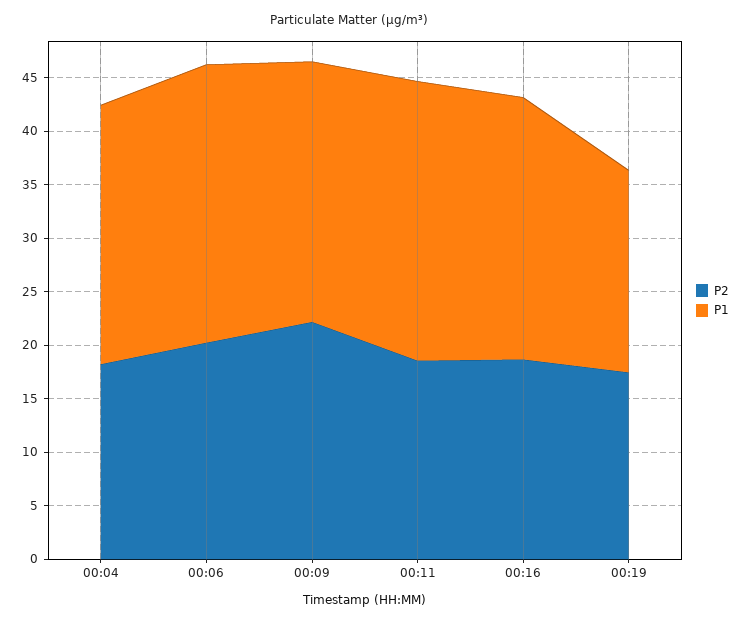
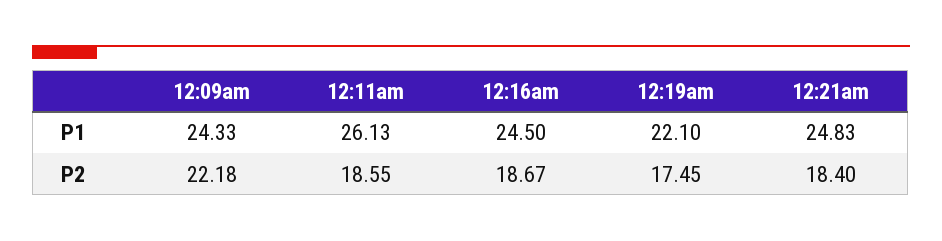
P2, 00:04: 18 -> none
P1, 00:04: 24 -> none
P2, 00:06: 20 -> none
P1, 00:06: 26 -> none
P1, 00:19: 19 -> 22.1
P1, 12:21am: none -> 24.83
P2, 12:21am: none -> 18.4

